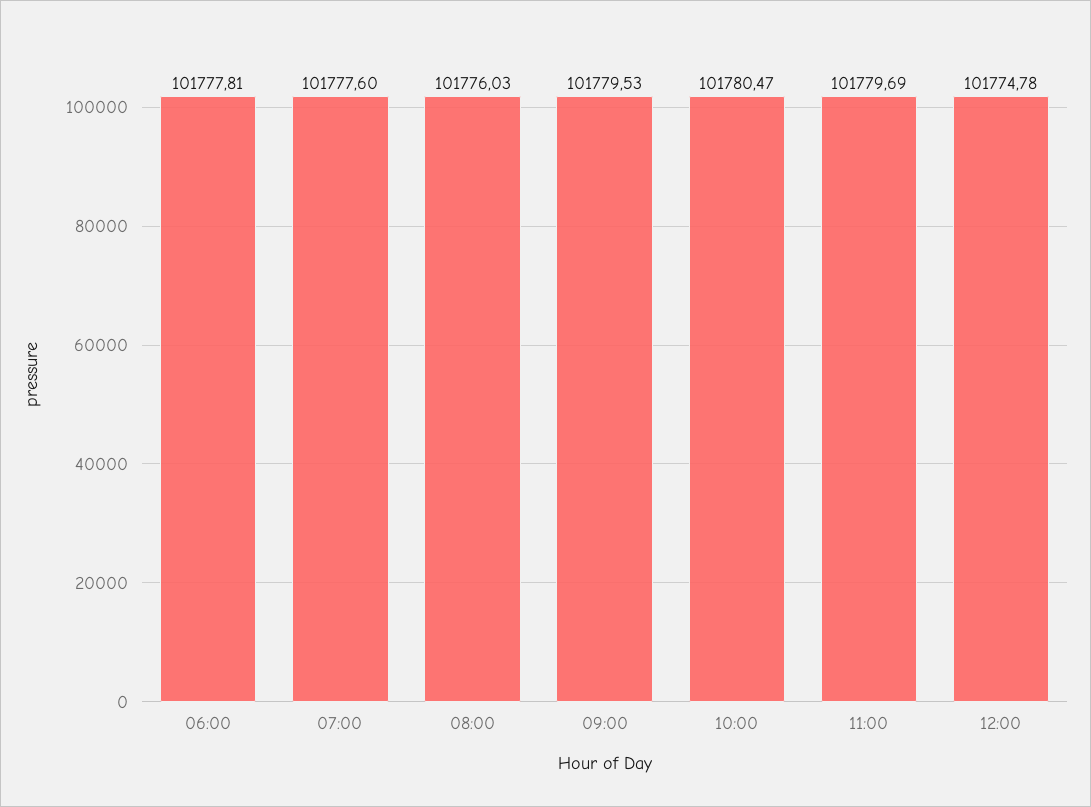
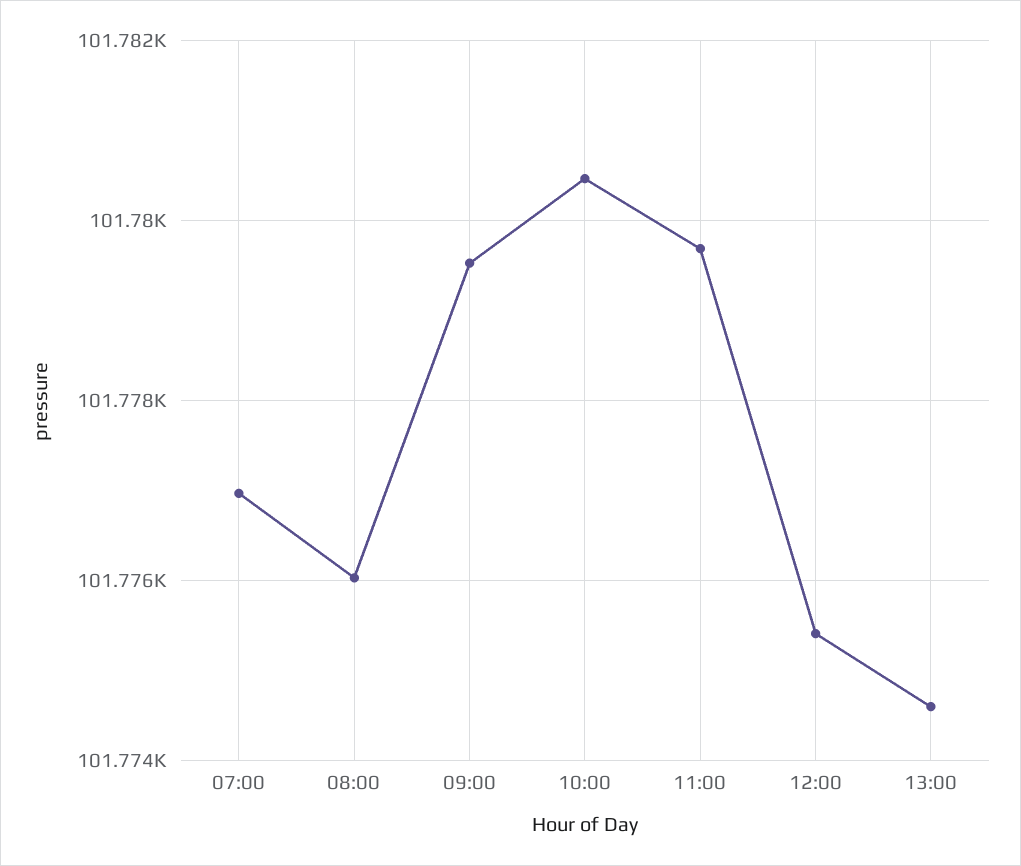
06:00: 101777.81 -> none
07:00: 101777.6 -> 101777
12:00: 101774.78 -> 101775.4
13:00: none -> 101774.6

